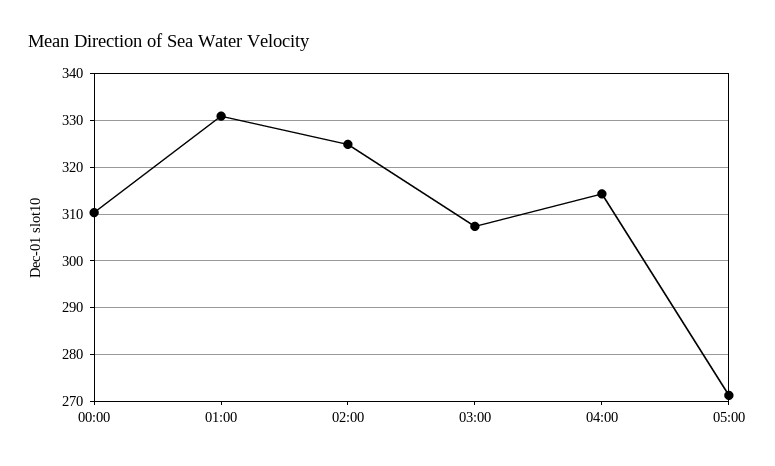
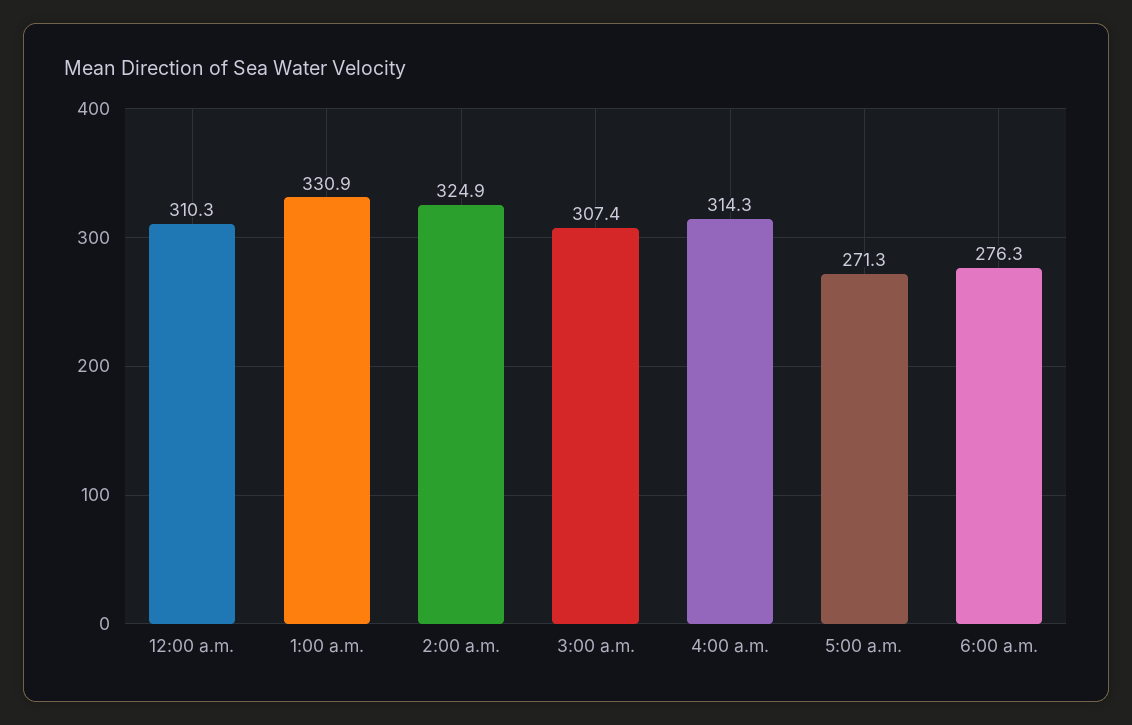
6:00 a.m.: none -> 276.3

